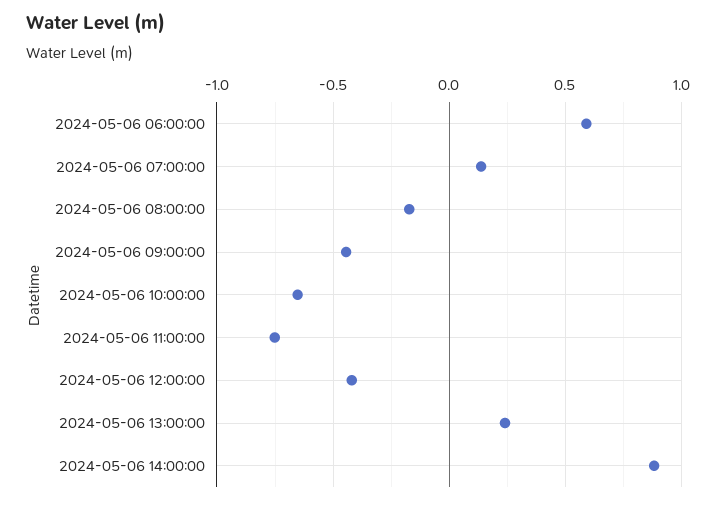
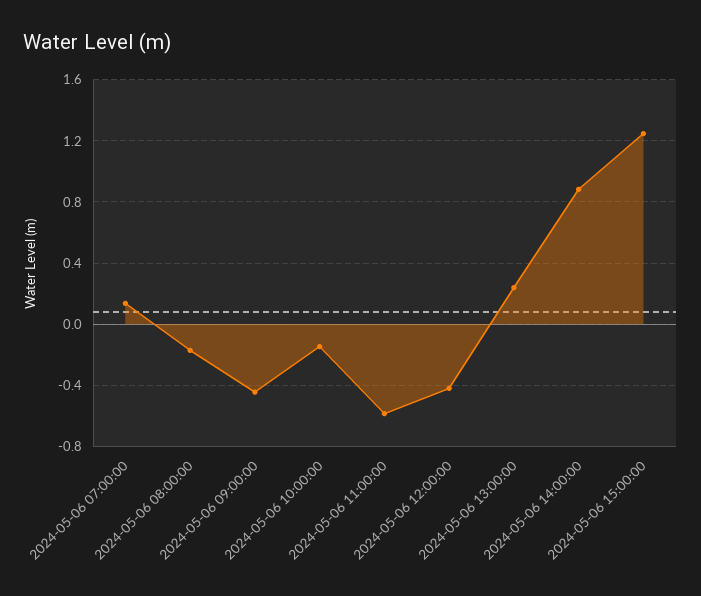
2024-05-06 06:00:00: 0.6 -> none
2024-05-06 10:00:00: -0.65 -> -0.15
2024-05-06 11:00:00: -0.75 -> -0.6
2024-05-06 15:00:00: none -> 1.25

